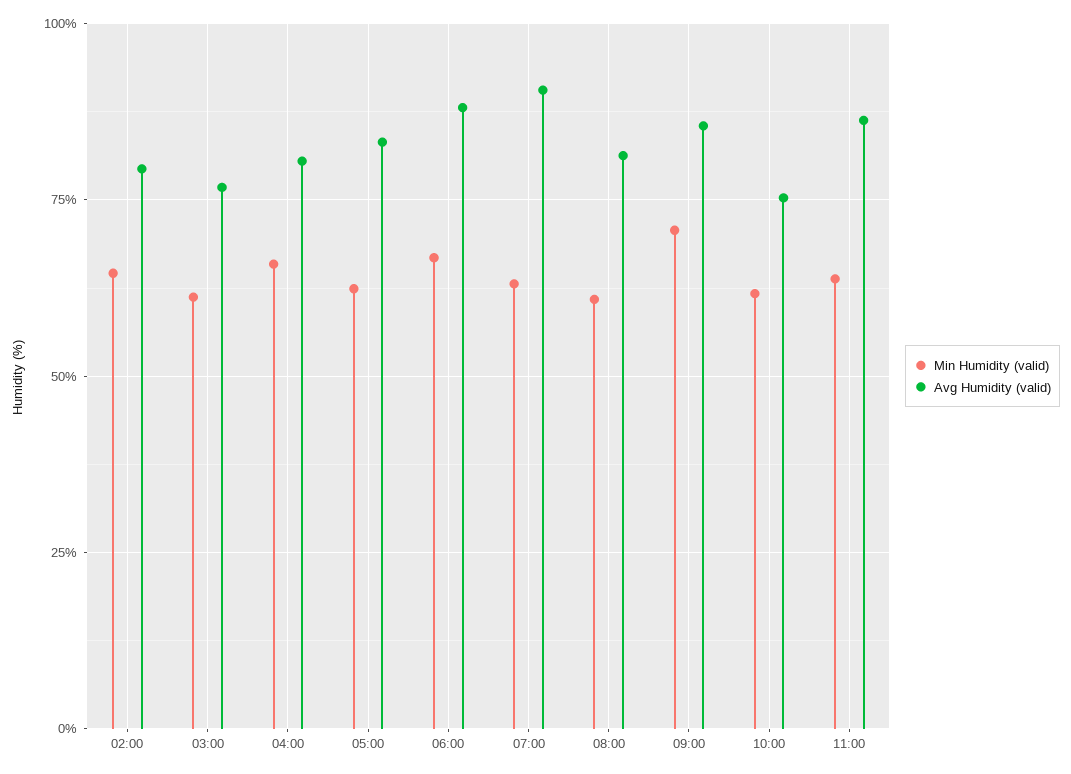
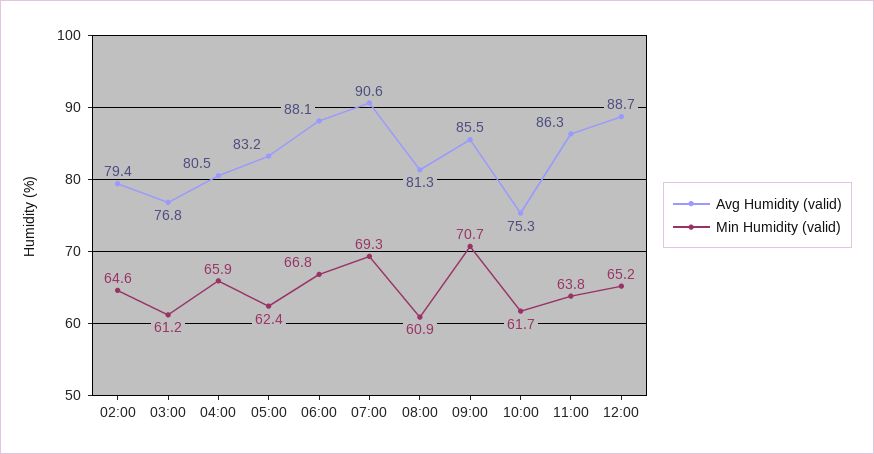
Min Humidity (valid), 07:00: 62.5 -> 69.3
Avg Humidity (valid), 12:00: none -> 88.7
Min Humidity (valid), 12:00: none -> 65.2

